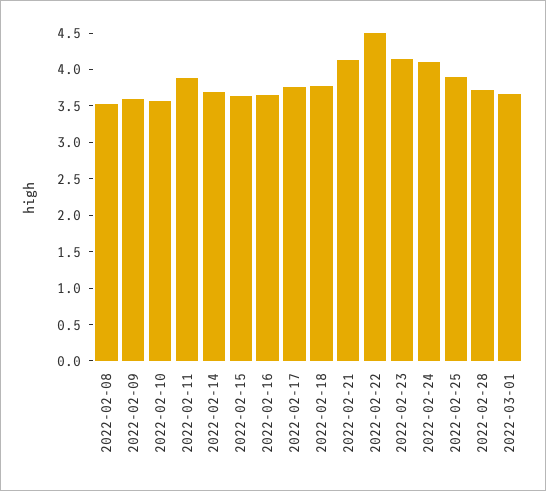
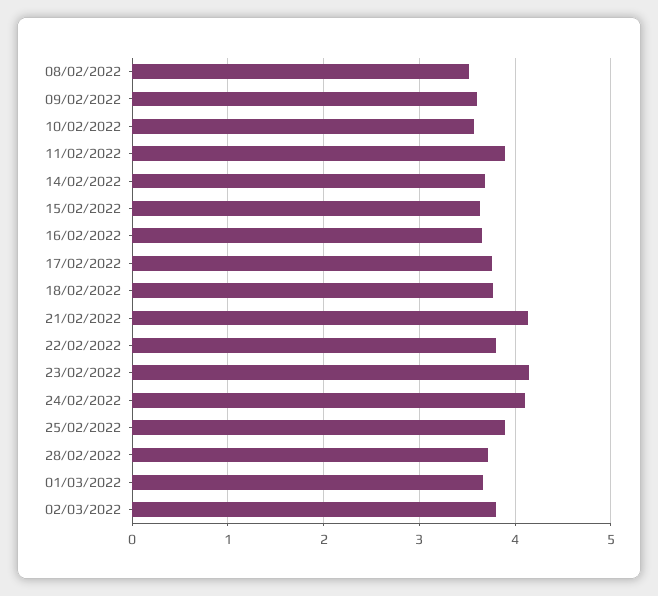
2022-02-22: 4.5 -> 3.8
02/03/2022: none -> 3.8

